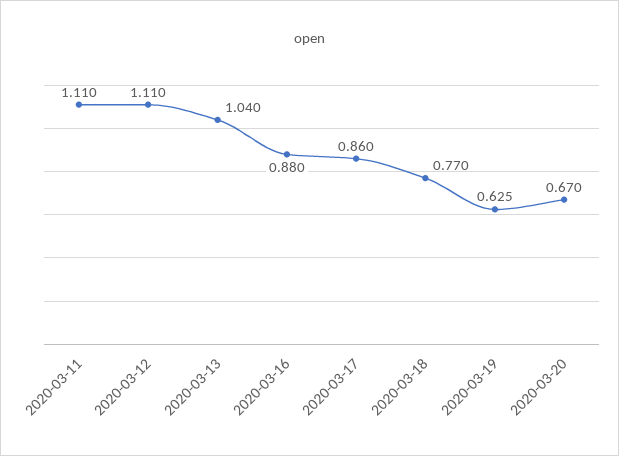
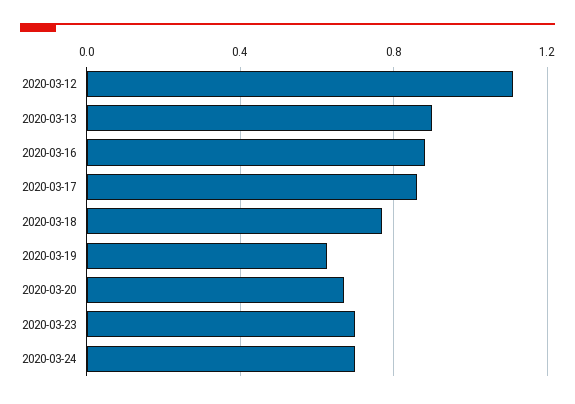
2020-03-11: 1.11 -> none
2020-03-13: 1.04 -> 0.9
2020-03-23: none -> 0.7
2020-03-24: none -> 0.7

